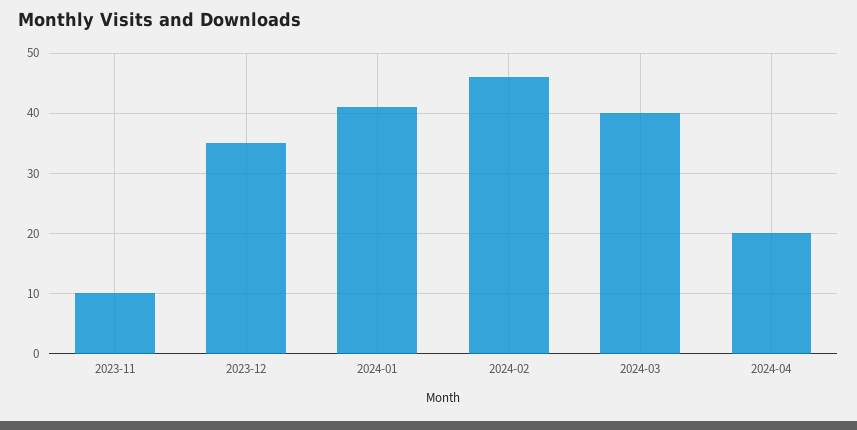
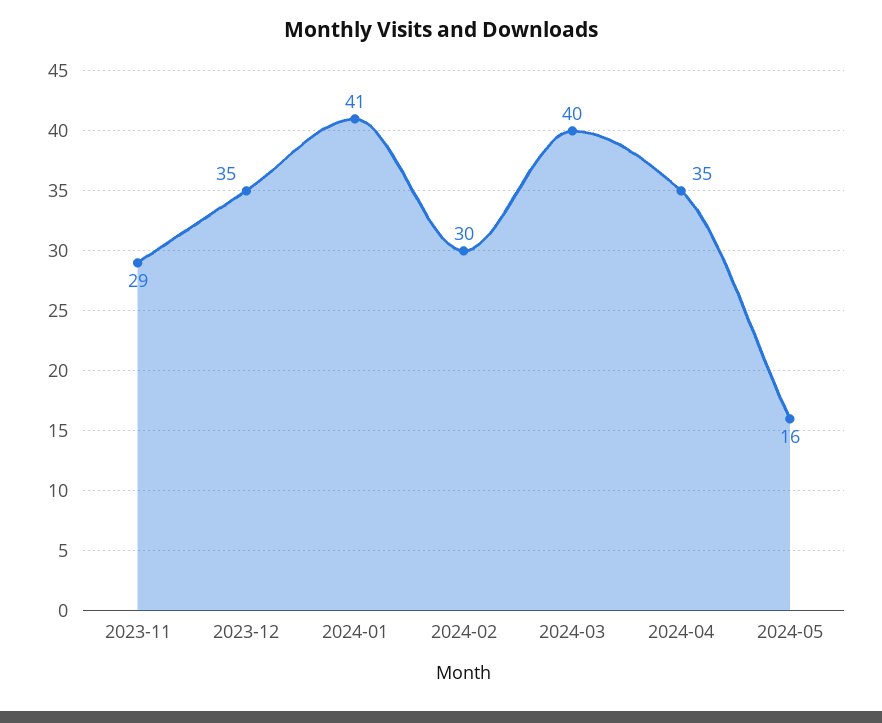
2023-11: 10 -> 29
2024-02: 46 -> 30
2024-04: 20 -> 35
2024-05: none -> 16

